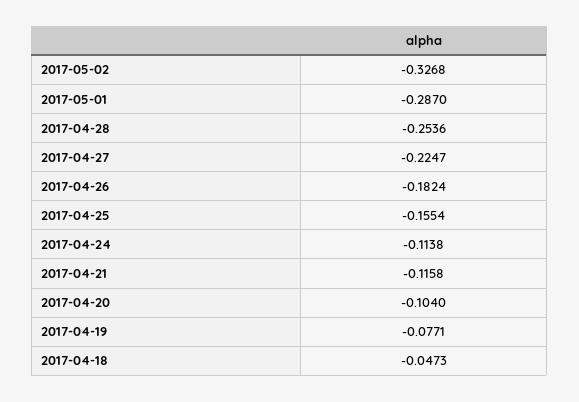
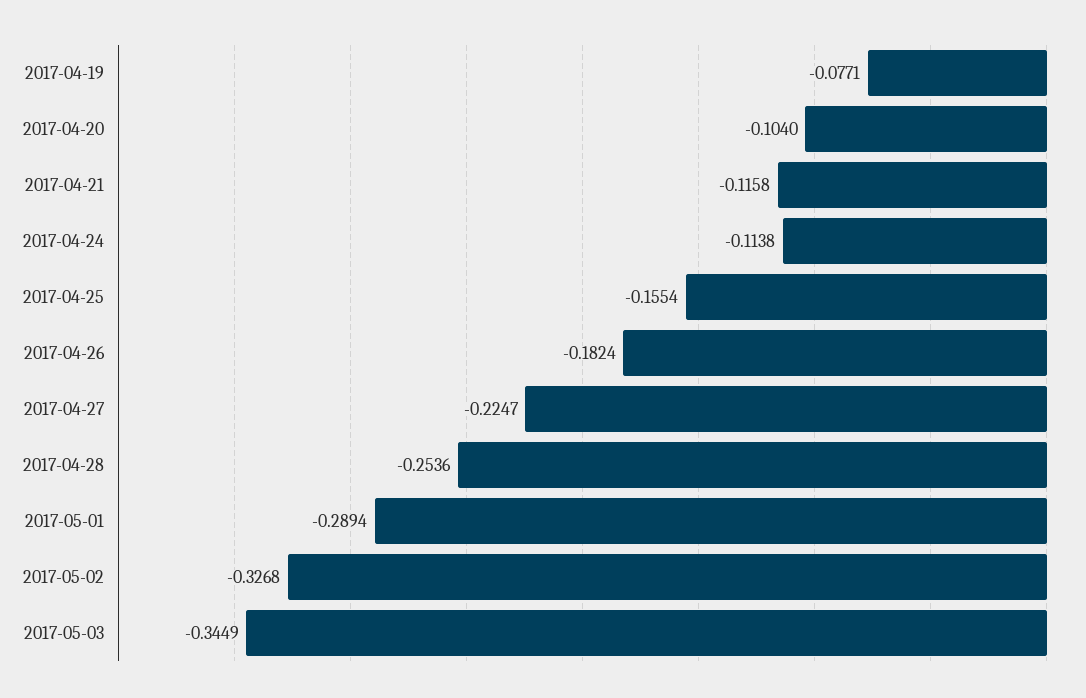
2017-05-01: -0.287 -> -0.2894
2017-04-18: -0.0473 -> none
2017-05-03: none -> -0.3449

